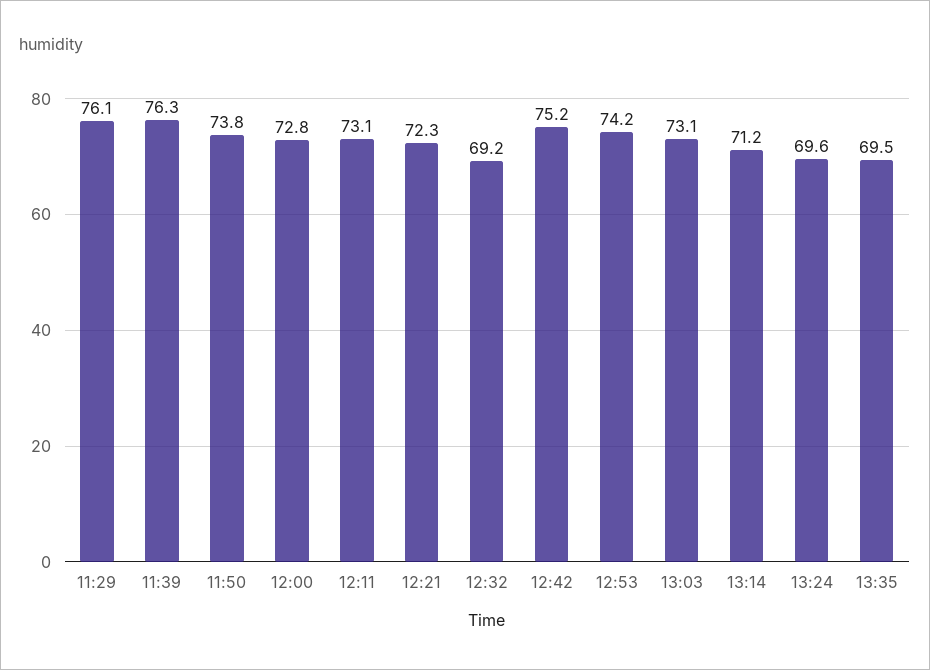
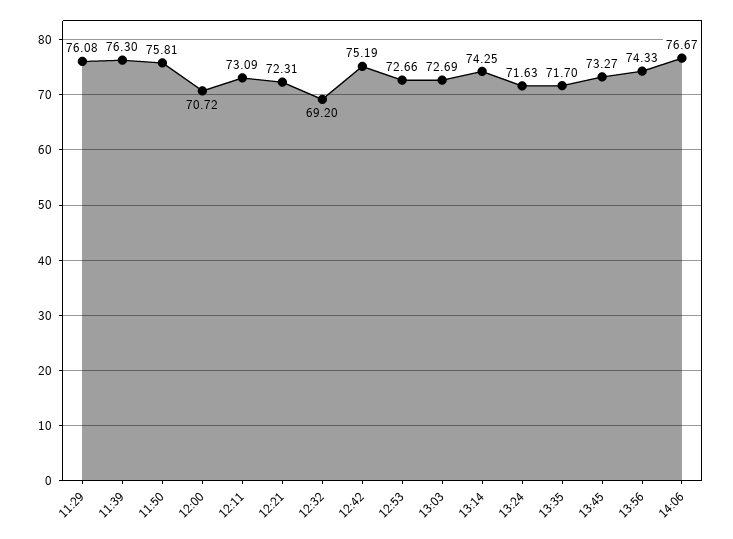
11:50: 73.8 -> 75.81
12:00: 72.8 -> 70.72
12:53: 74.2 -> 72.66
13:03: 73.1 -> 72.69
13:14: 71.2 -> 74.25
13:24: 69.6 -> 71.63
13:35: 69.5 -> 71.7
13:45: none -> 73.27
13:56: none -> 74.33
14:06: none -> 76.67

